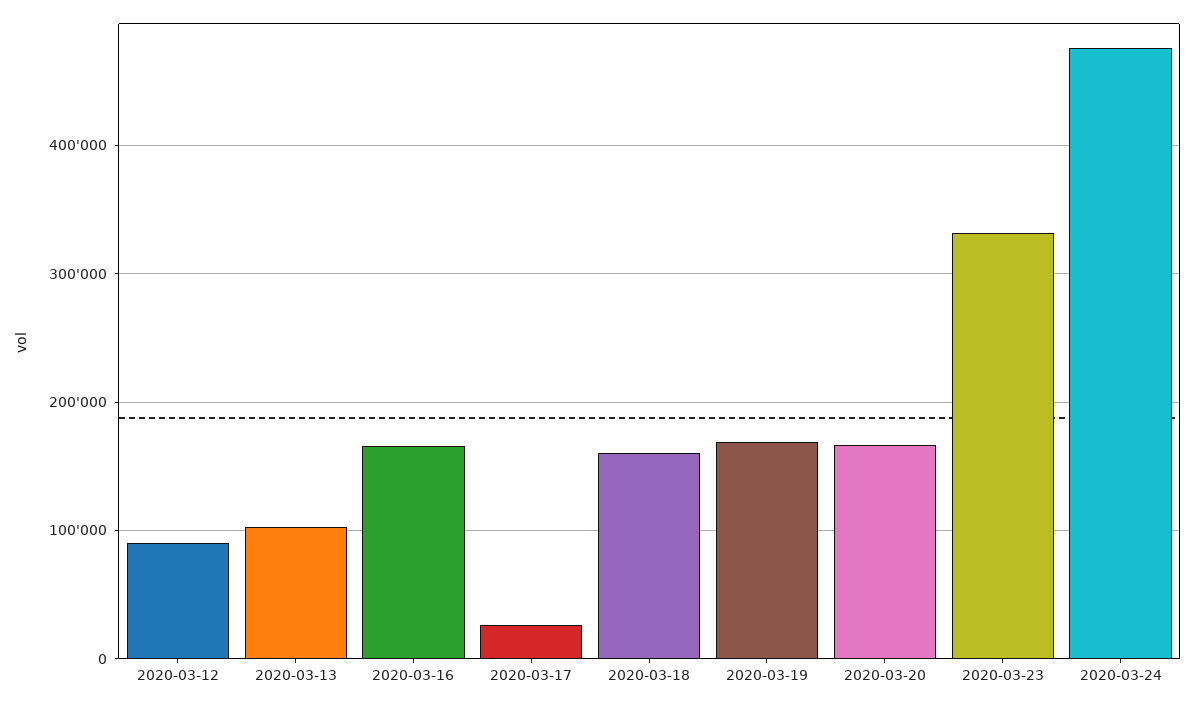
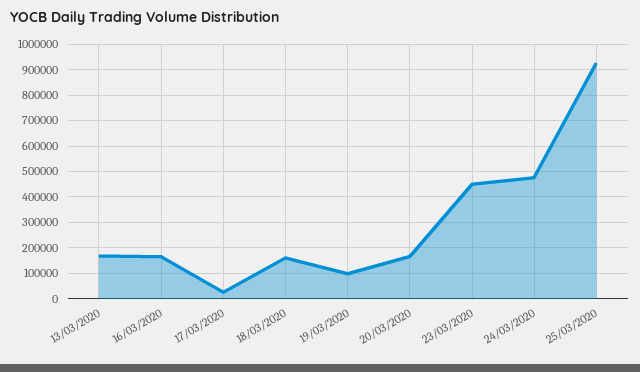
2020-03-12: 90000 -> none
2020-03-13: 100000 -> 175000
2020-03-19: 170000 -> 100000
2020-03-23: 330000 -> 450000
25/03/2020: none -> 925000

